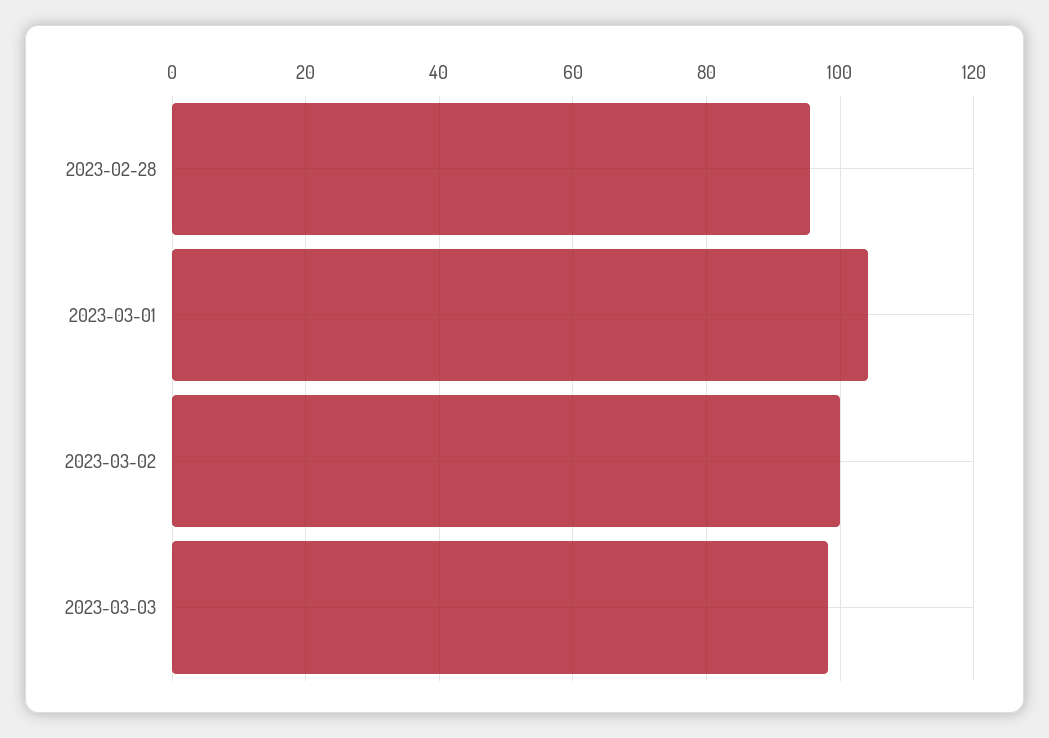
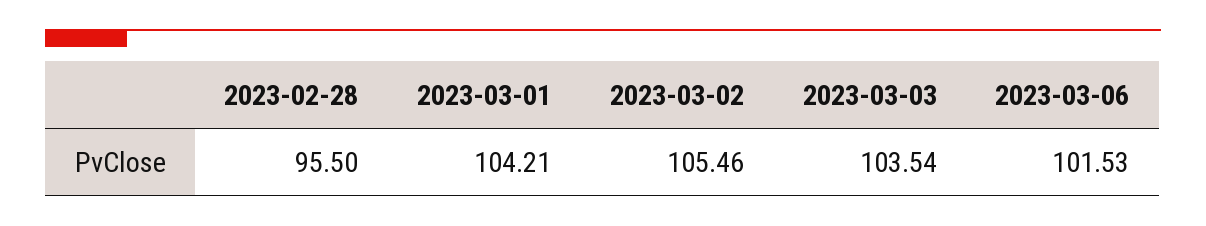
2023-03-02: 100 -> 105.46
2023-03-03: 98 -> 103.54
2023-03-06: none -> 101.53

